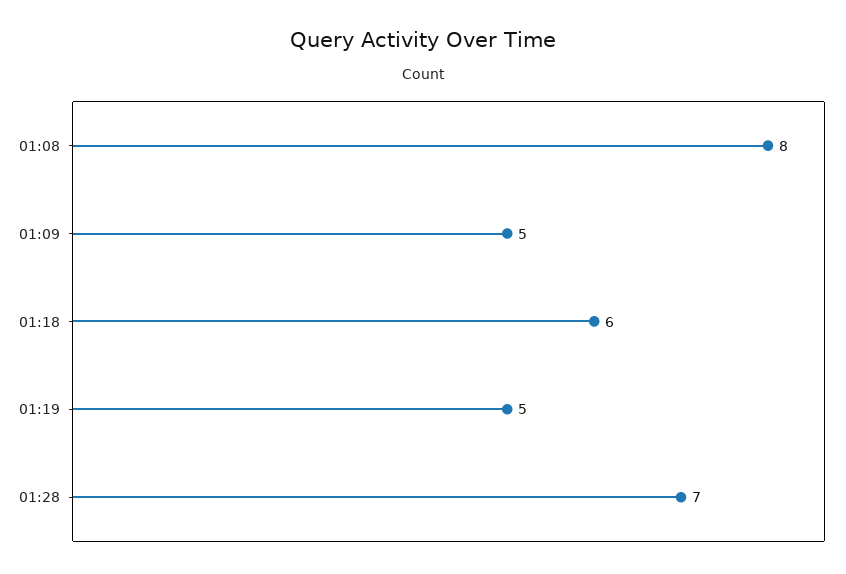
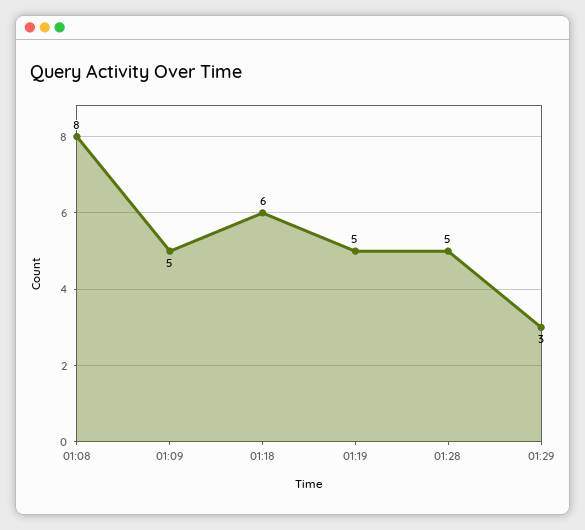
01:28: 7 -> 5
01:29: none -> 3

